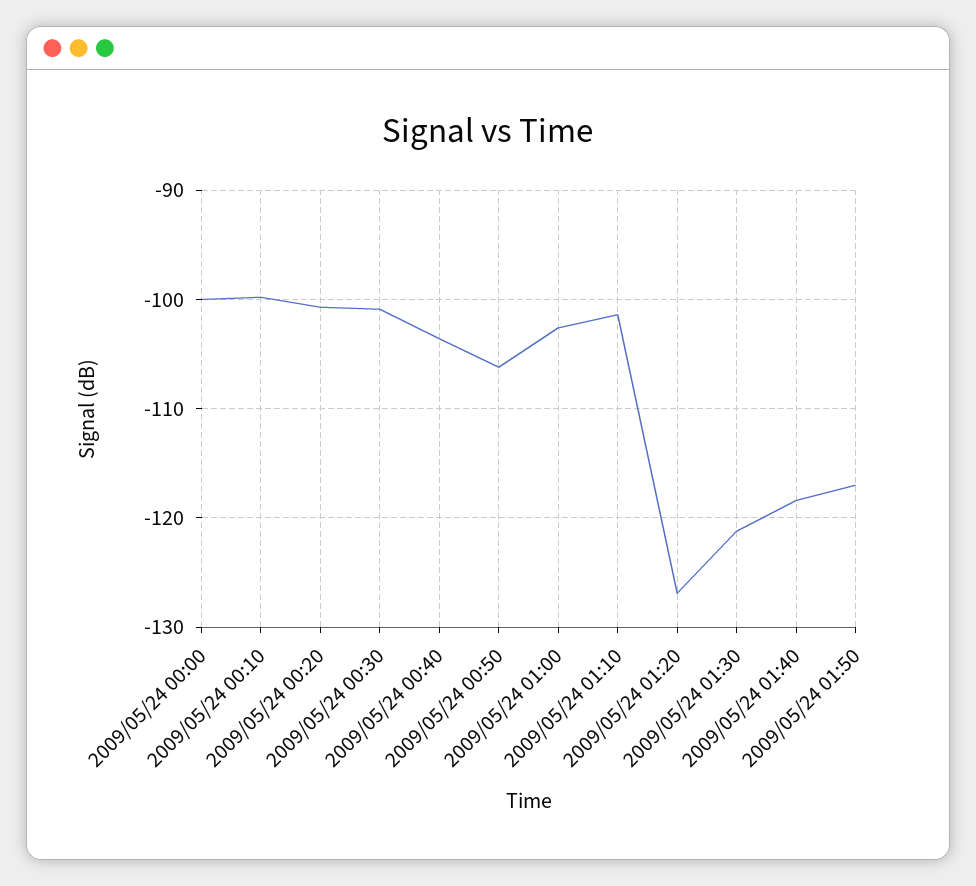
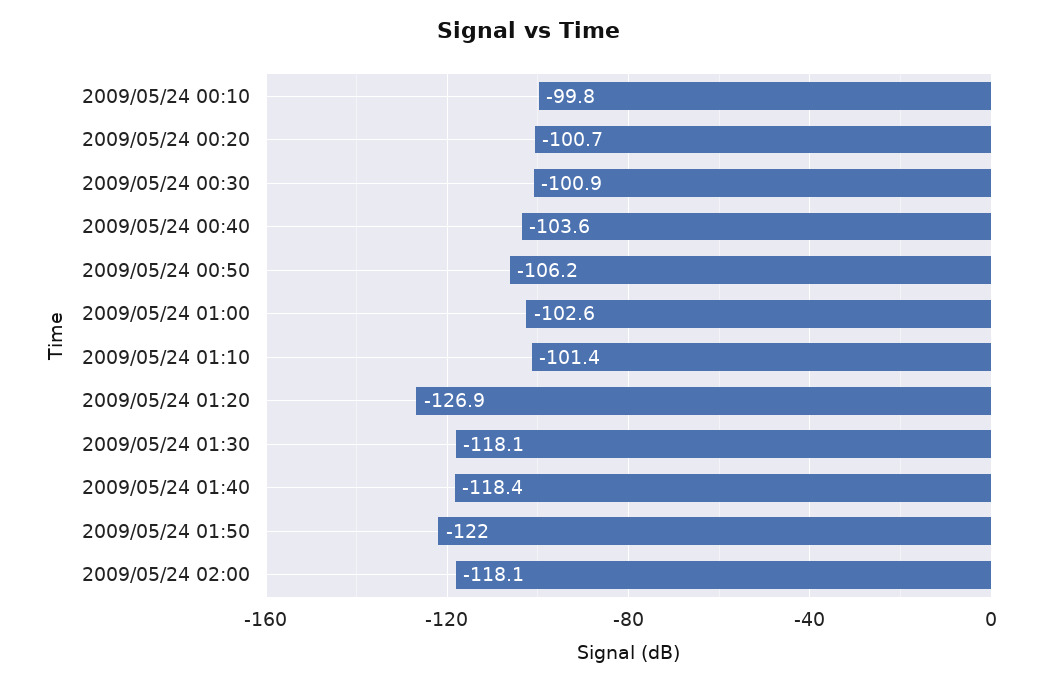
2009/05/24 00:00: -100 -> none
2009/05/24 01:30: -121 -> -118.1
2009/05/24 01:50: -117 -> -122
2009/05/24 02:00: none -> -118.1

